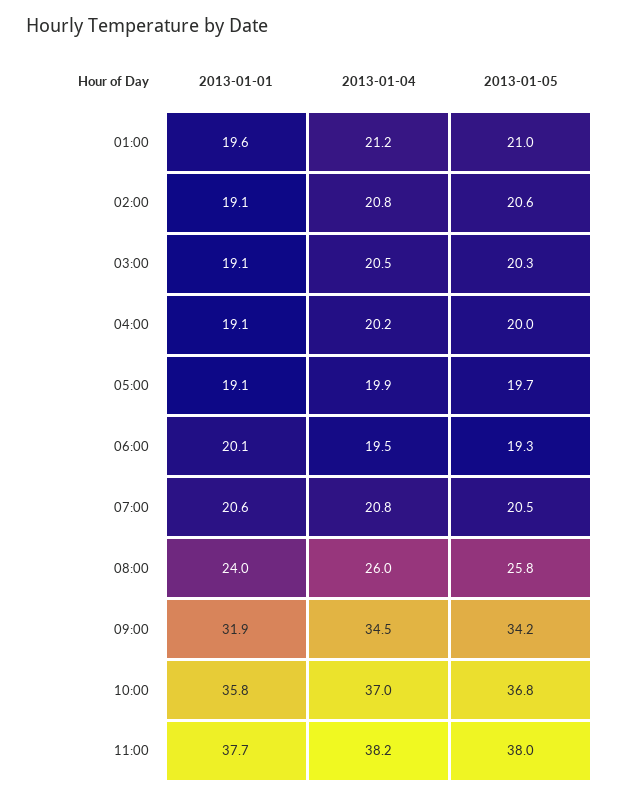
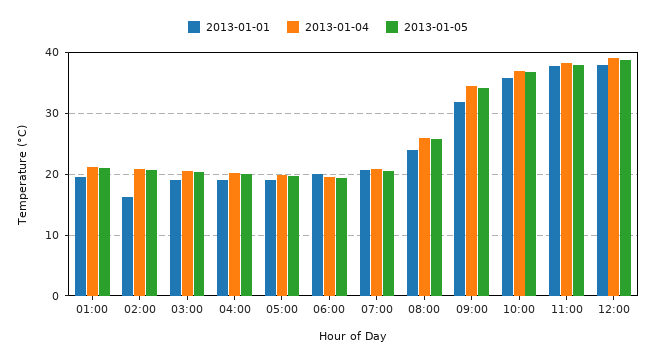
2013-01-01, 02:00: 19.1 -> 16
2013-01-01, 12:00: none -> 38
2013-01-04, 12:00: none -> 39
2013-01-05, 12:00: none -> 39

